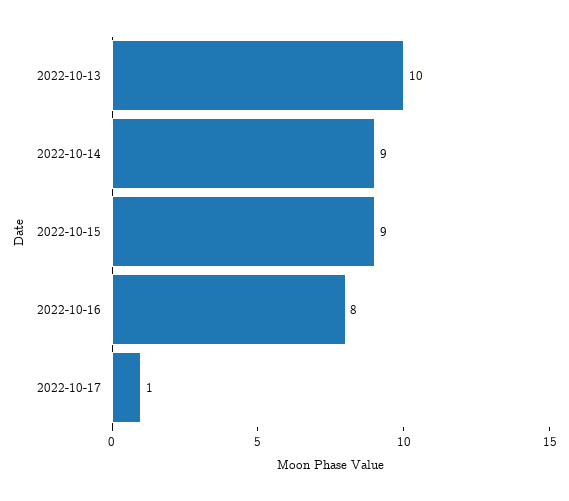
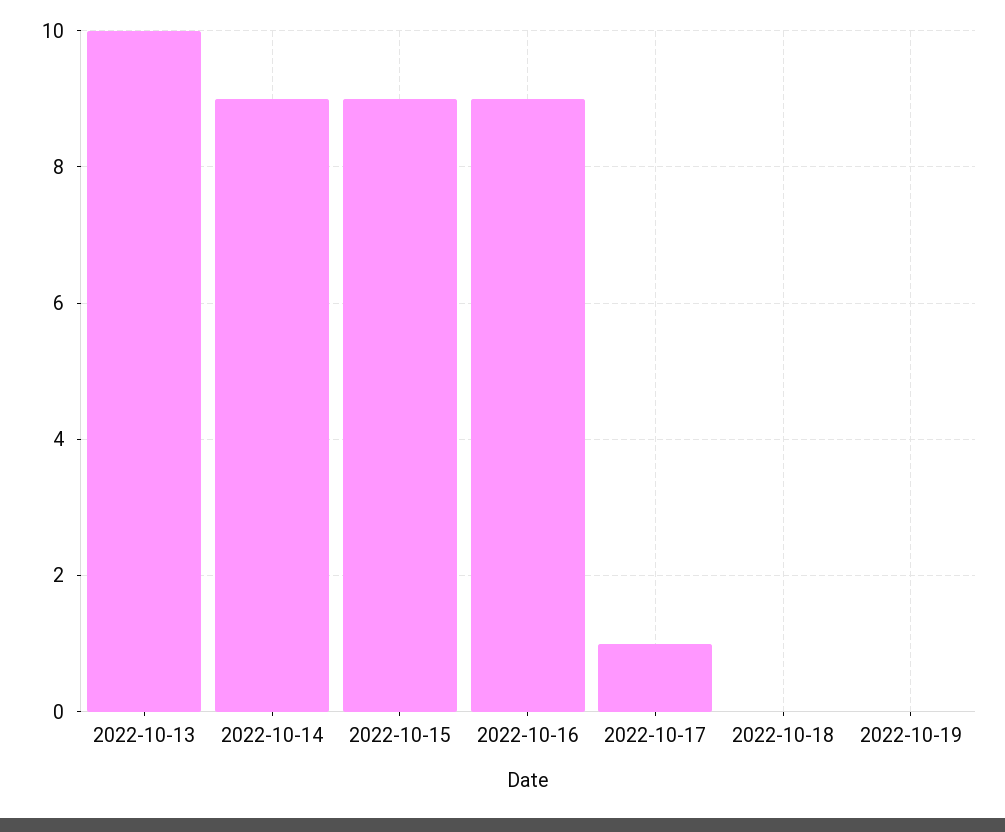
2022-10-16: 8 -> 9
2022-10-18: none -> 0
2022-10-19: none -> 0

